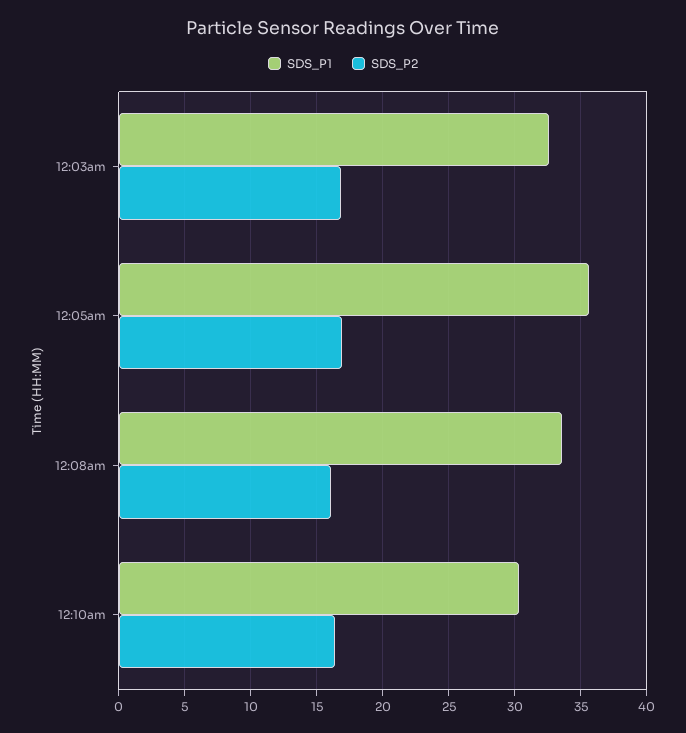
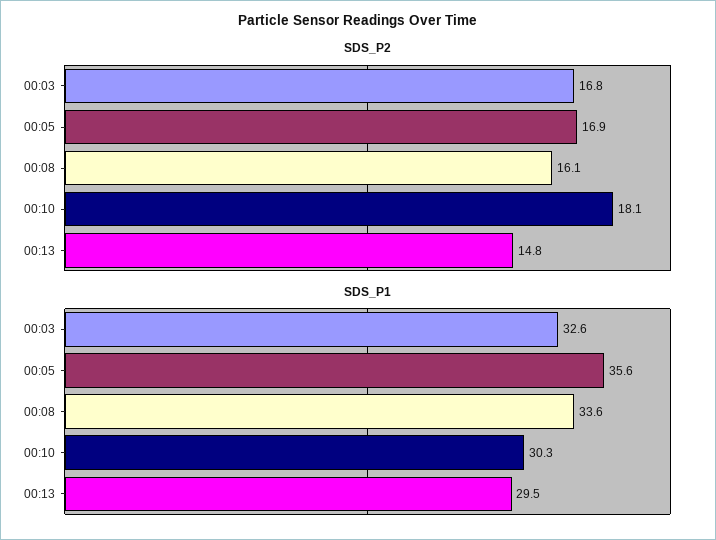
SDS_P2, 12:10am: 16.5 -> 18.1
SDS_P2, 00:13: none -> 14.8
SDS_P1, 00:13: none -> 29.5

